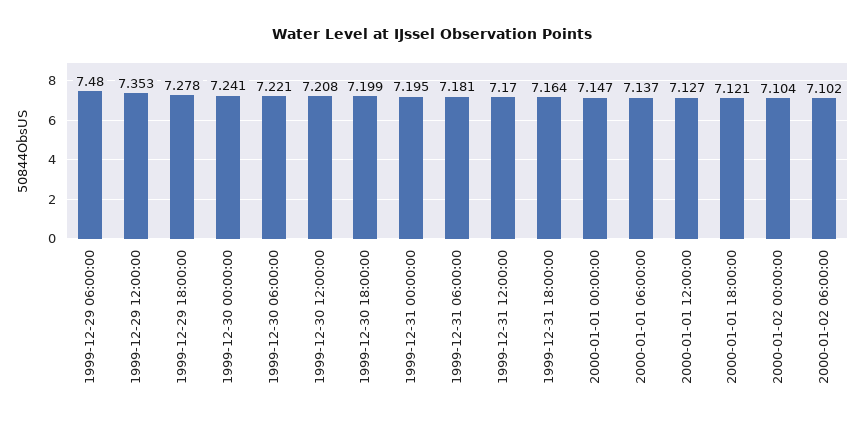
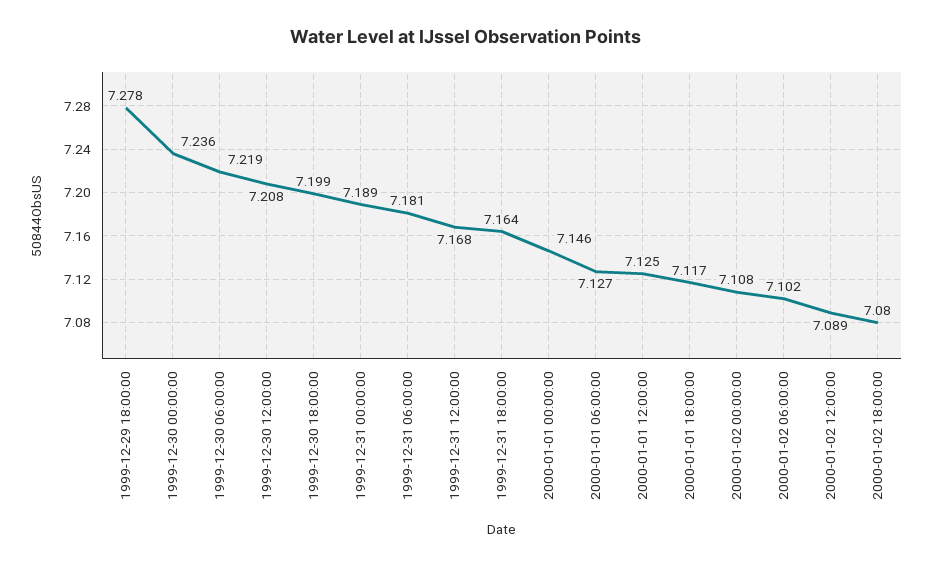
1999-12-29 06:00:00: 7.48 -> none
1999-12-29 12:00:00: 7.353 -> none
1999-12-30 00:00:00: 7.241 -> 7.236
1999-12-30 06:00:00: 7.221 -> 7.219
1999-12-31 00:00:00: 7.195 -> 7.189
1999-12-31 12:00:00: 7.17 -> 7.168
2000-01-01 00:00:00: 7.147 -> 7.146
2000-01-01 06:00:00: 7.137 -> 7.127
2000-01-01 12:00:00: 7.127 -> 7.125
2000-01-01 18:00:00: 7.121 -> 7.117
2000-01-02 00:00:00: 7.104 -> 7.108
2000-01-02 12:00:00: none -> 7.089
2000-01-02 18:00:00: none -> 7.08

